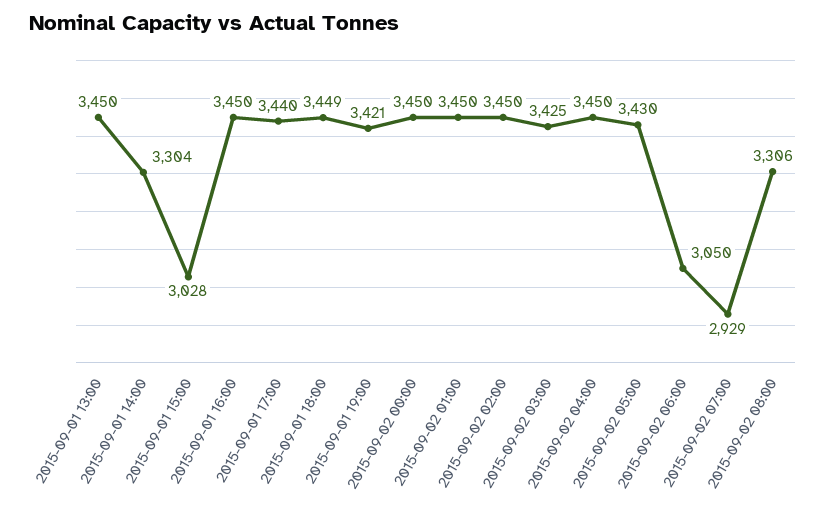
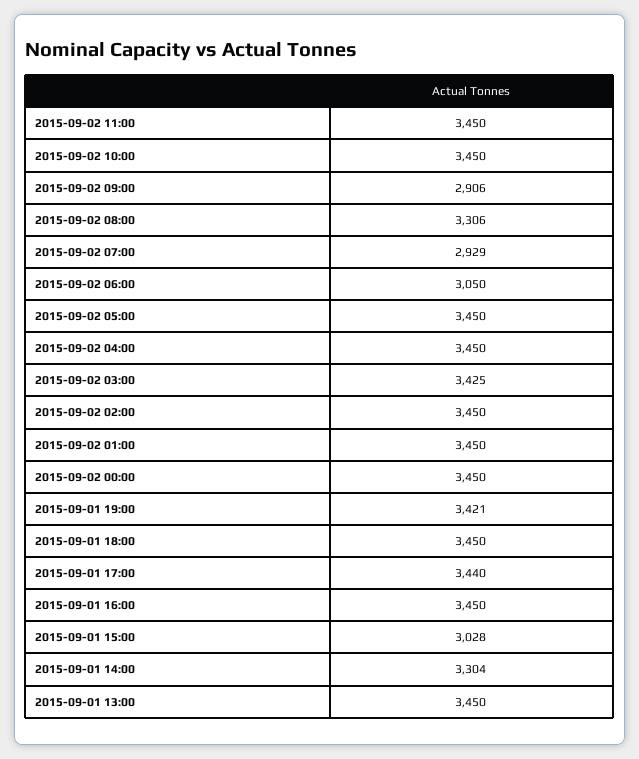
2015-09-01 18:00: 3449 -> 3450
2015-09-02 05:00: 3430 -> 3450
2015-09-02 11:00: none -> 3450
2015-09-02 10:00: none -> 3450
2015-09-02 09:00: none -> 2906

